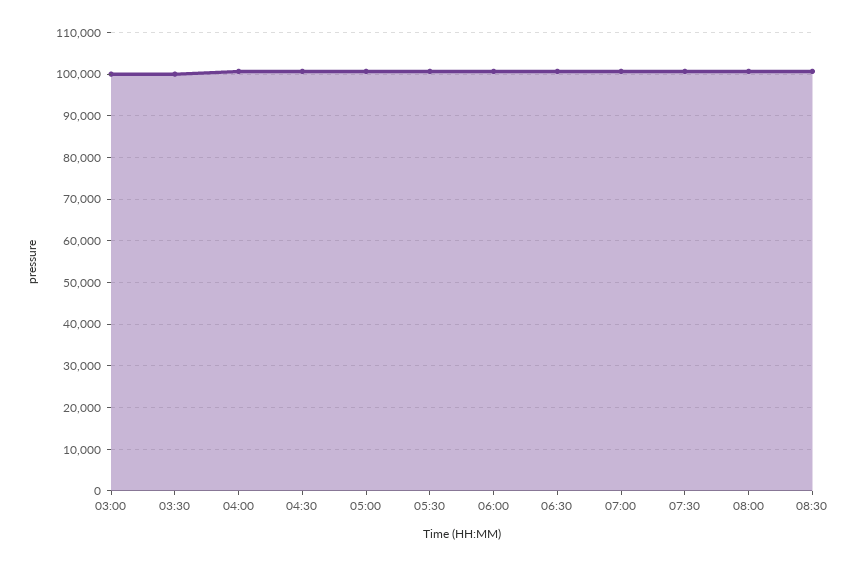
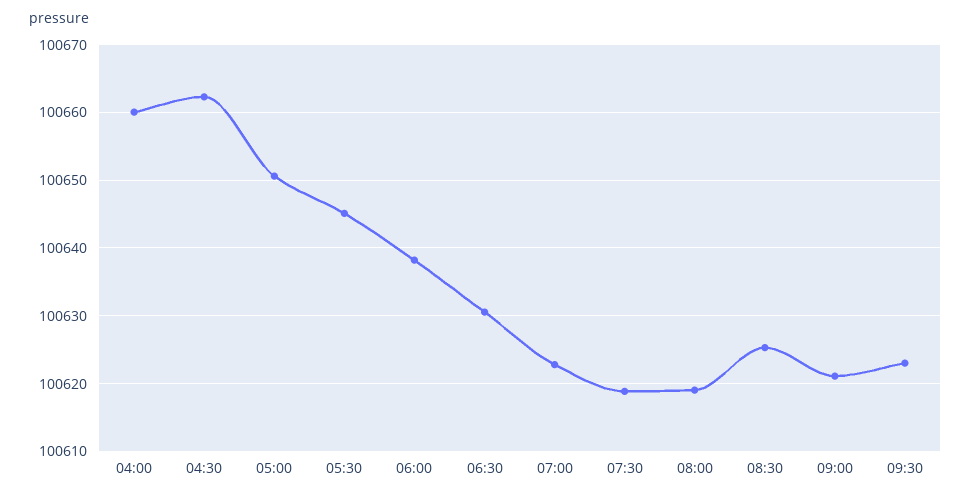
03:00: 100000 -> none
03:30: 100000 -> none
09:00: none -> 100621
09:30: none -> 100623

